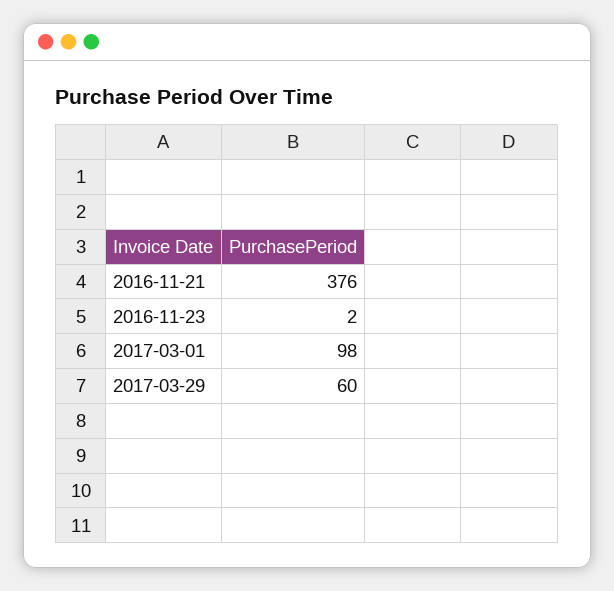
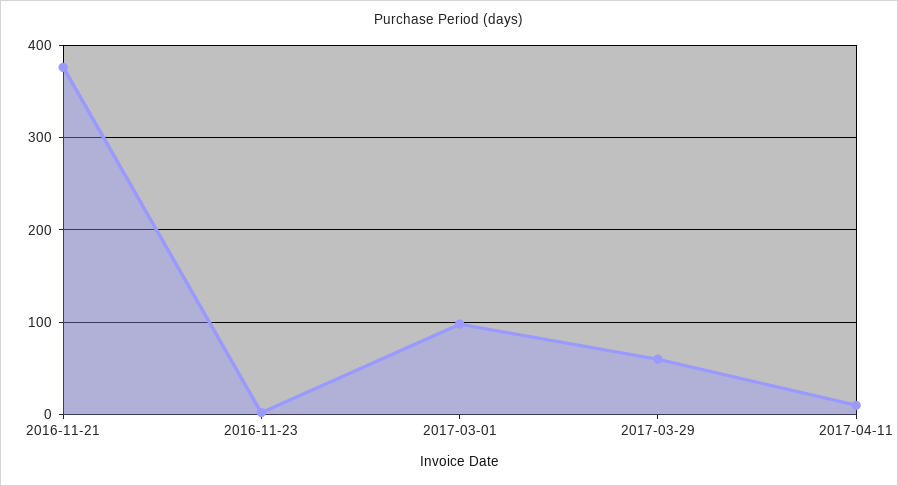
2017-04-11: none -> 10

